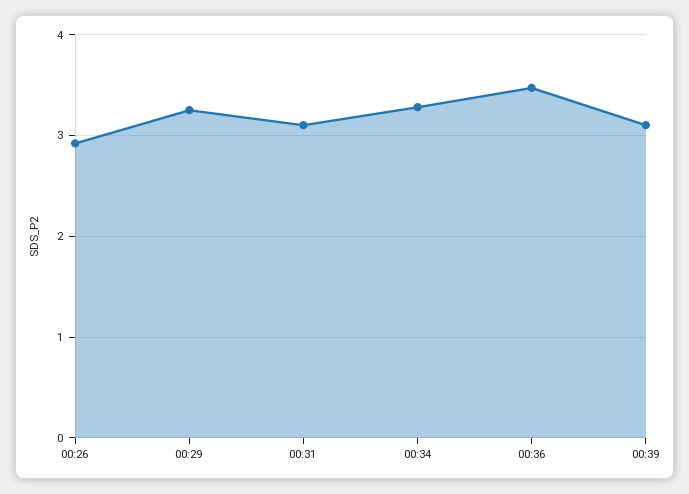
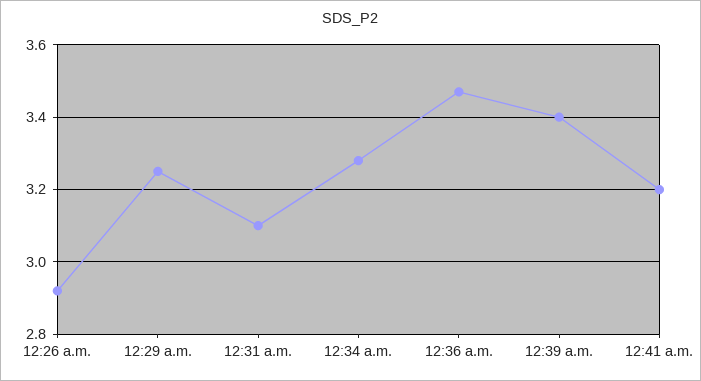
00:39: 3.1 -> 3.4
12:41 a.m.: none -> 3.2

